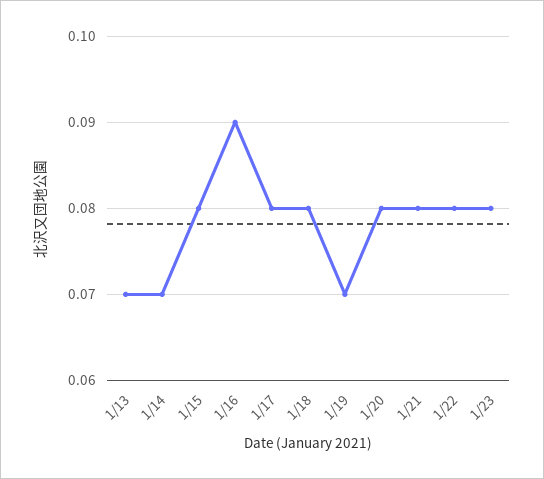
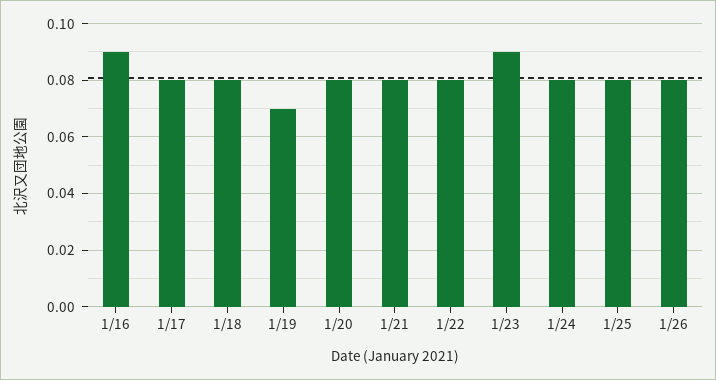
1/13: 0.07 -> none
1/14: 0.07 -> none
1/15: 0.08 -> none
1/23: 0.08 -> 0.09
1/24: none -> 0.08
1/25: none -> 0.08
1/26: none -> 0.08

